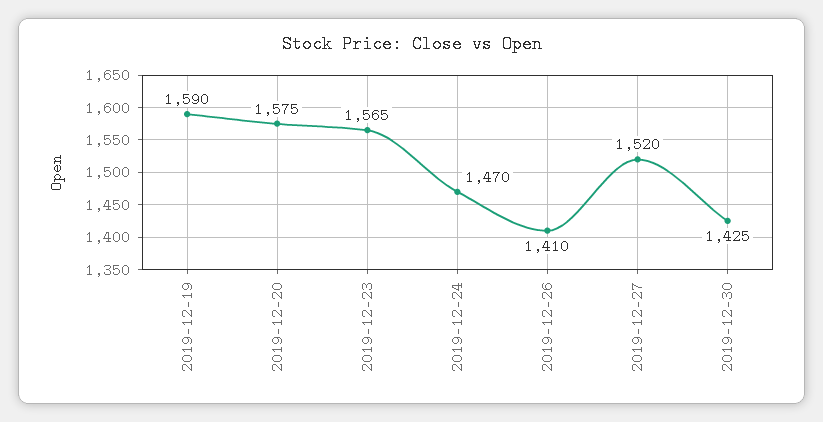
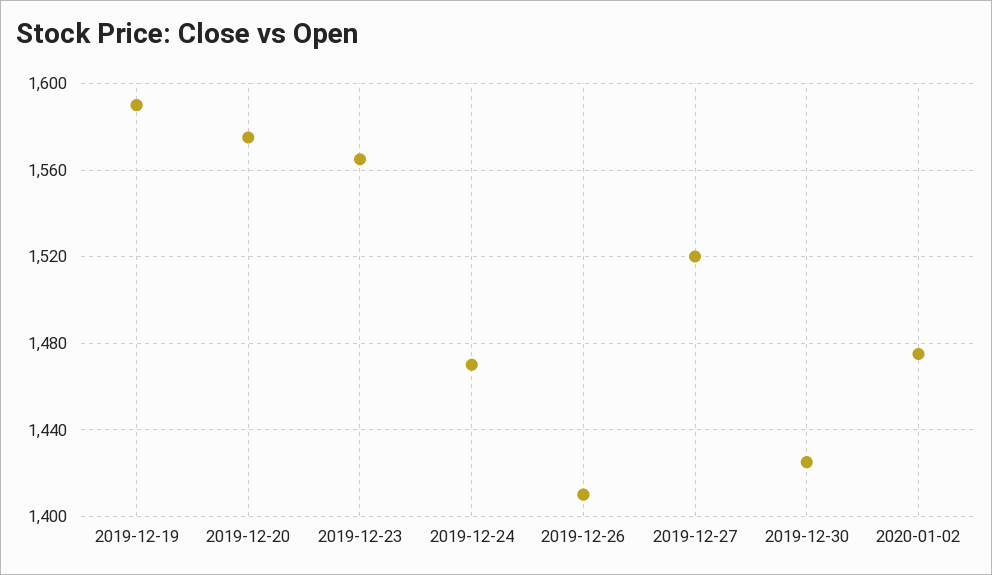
2020-01-02: none -> 1475

